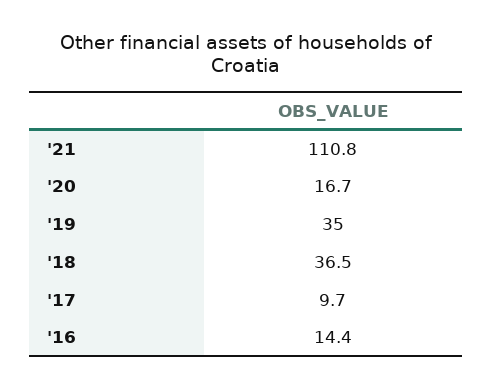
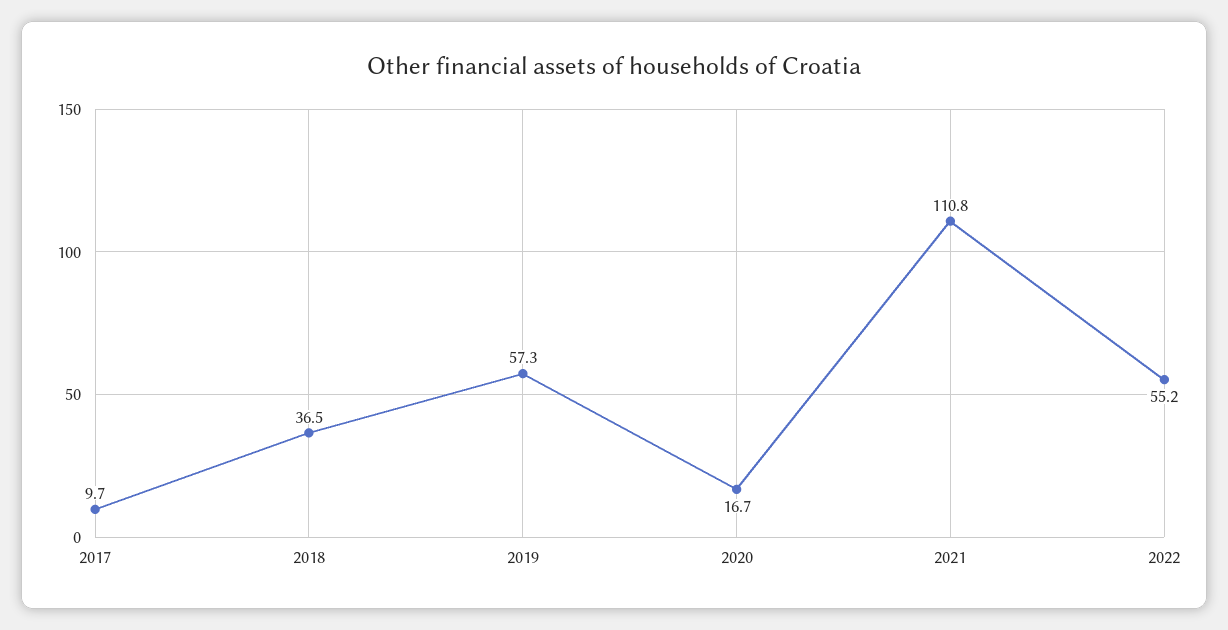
'19: 35 -> 57.3
'16: 14.4 -> none
2022: none -> 55.2

